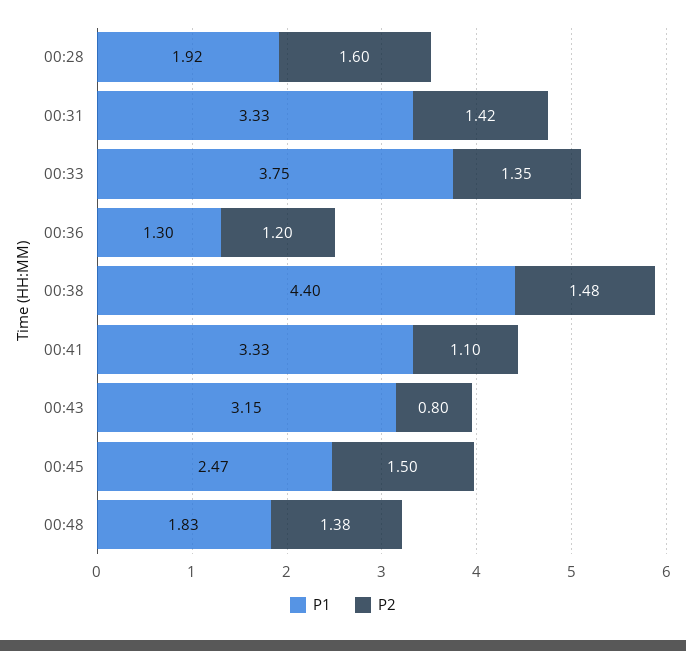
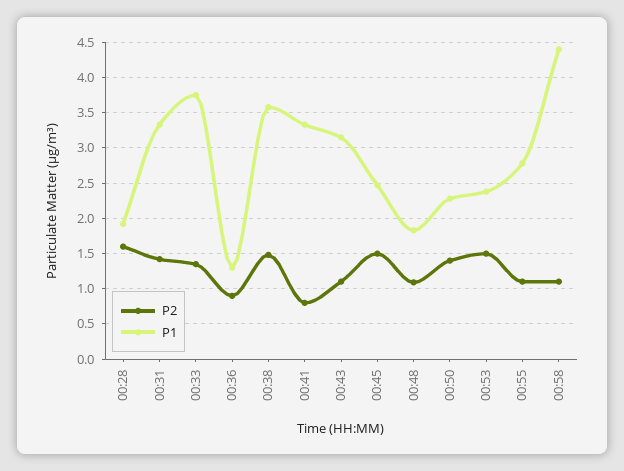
P2, 00:36: 1.2 -> 0.9
P1, 00:38: 4.4 -> 3.6
P2, 00:41: 1.1 -> 0.8
P2, 00:43: 0.8 -> 1.1
P2, 00:48: 1.38 -> 1.1
P2, 00:50: none -> 1.4
P1, 00:50: none -> 2.3
P2, 00:53: none -> 1.5
P1, 00:53: none -> 2.4
P2, 00:55: none -> 1.1
P1, 00:55: none -> 2.8
P2, 00:58: none -> 1.1
P1, 00:58: none -> 4.4

